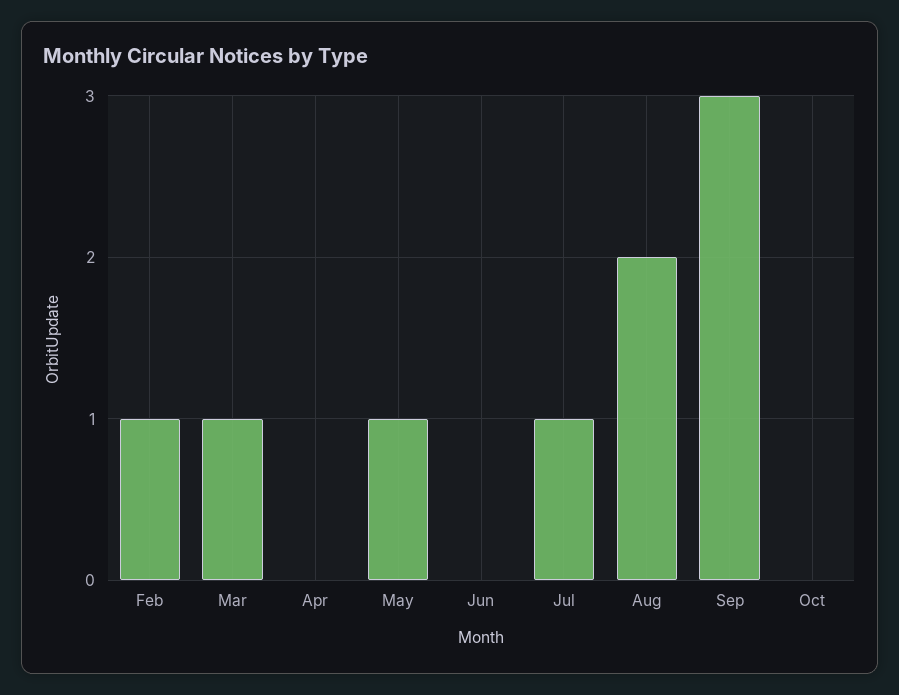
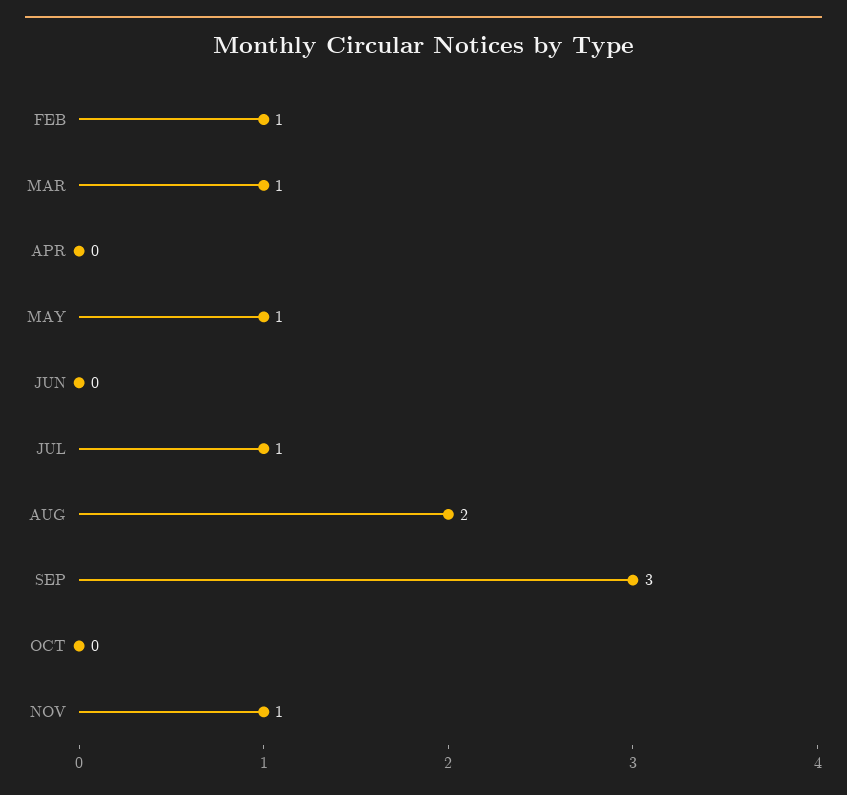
NOV: none -> 1

